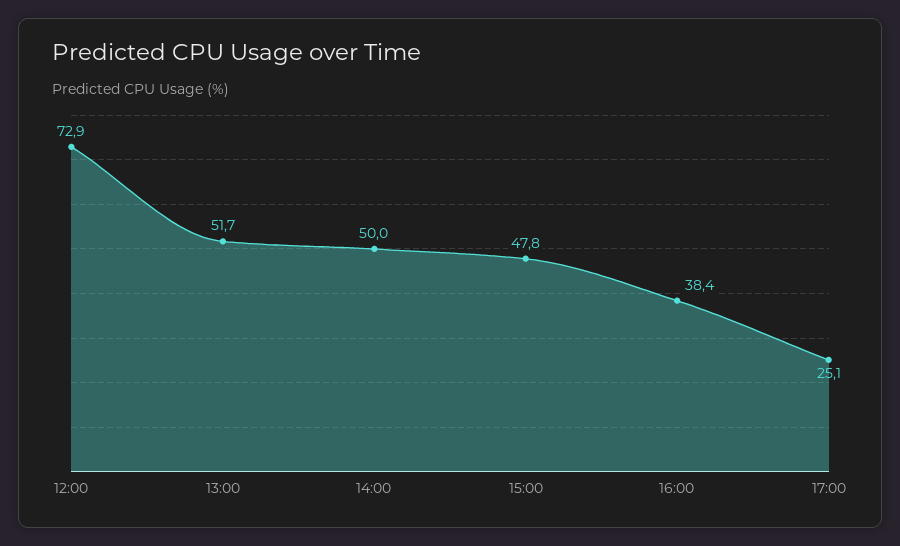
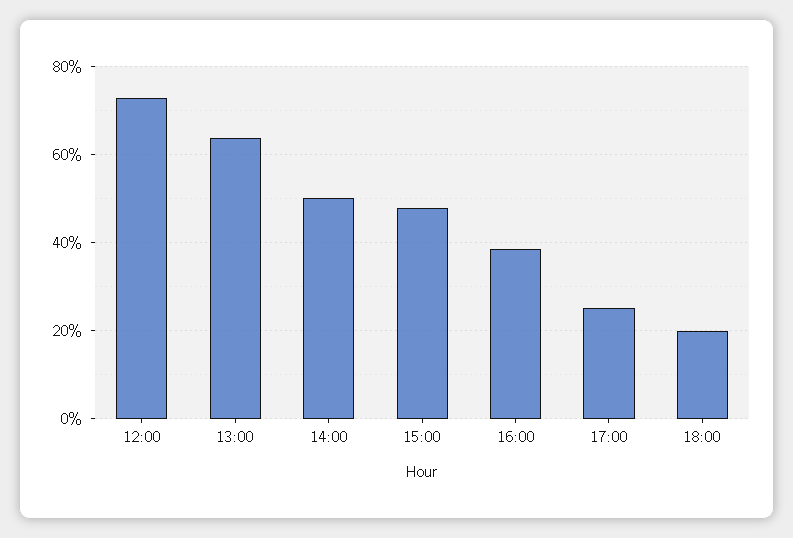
13:00: 51.7 -> 64
18:00: none -> 20

